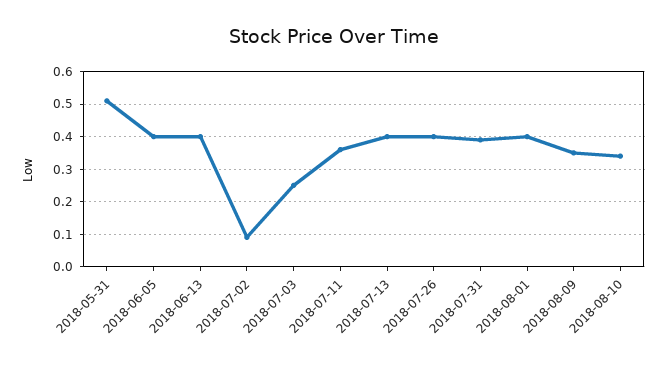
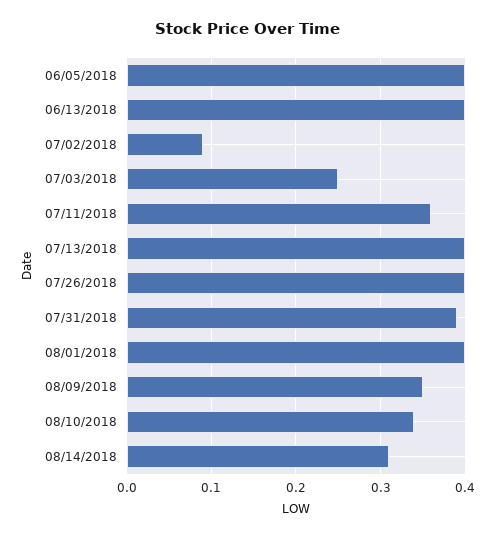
2018-05-31: 0.5 -> none
08/14/2018: none -> 0.31

